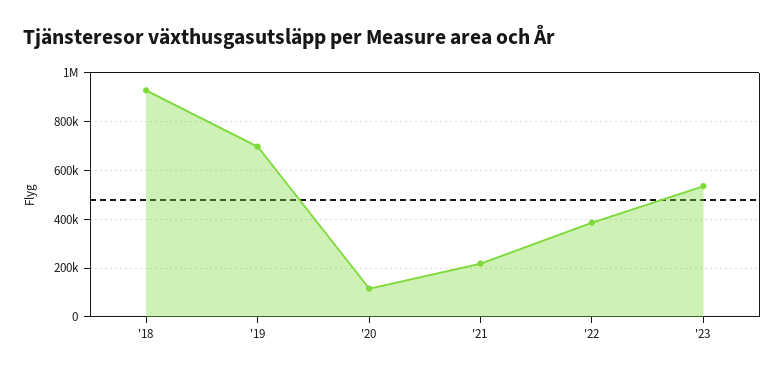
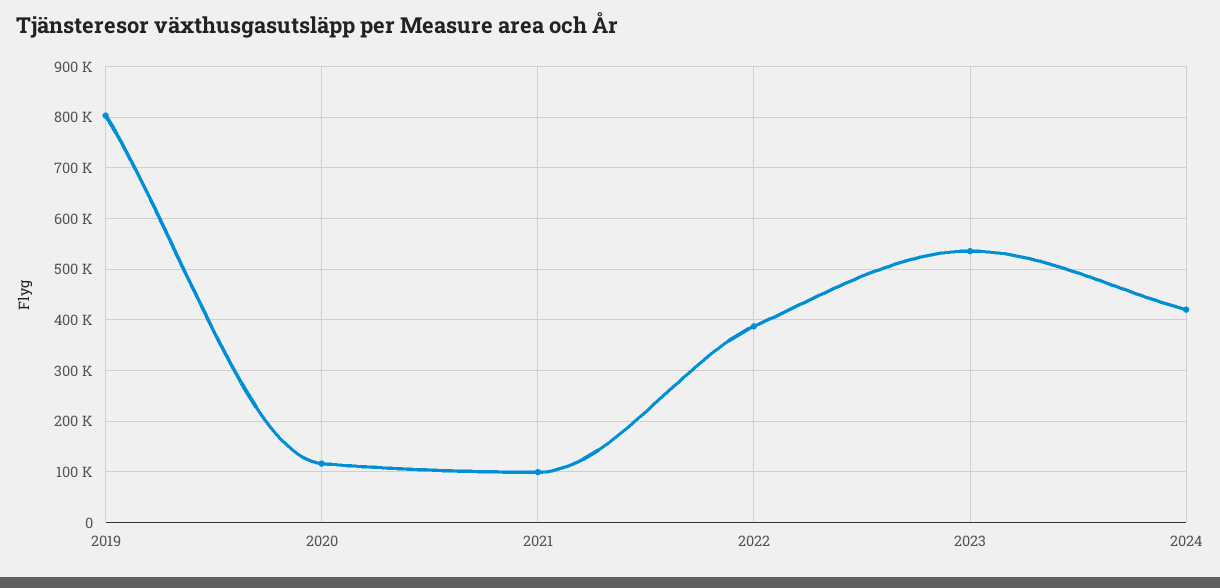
'18: 925000 -> none
'19: 700000 -> 800000
'21: 225000 -> 100000
2024: none -> 420000

